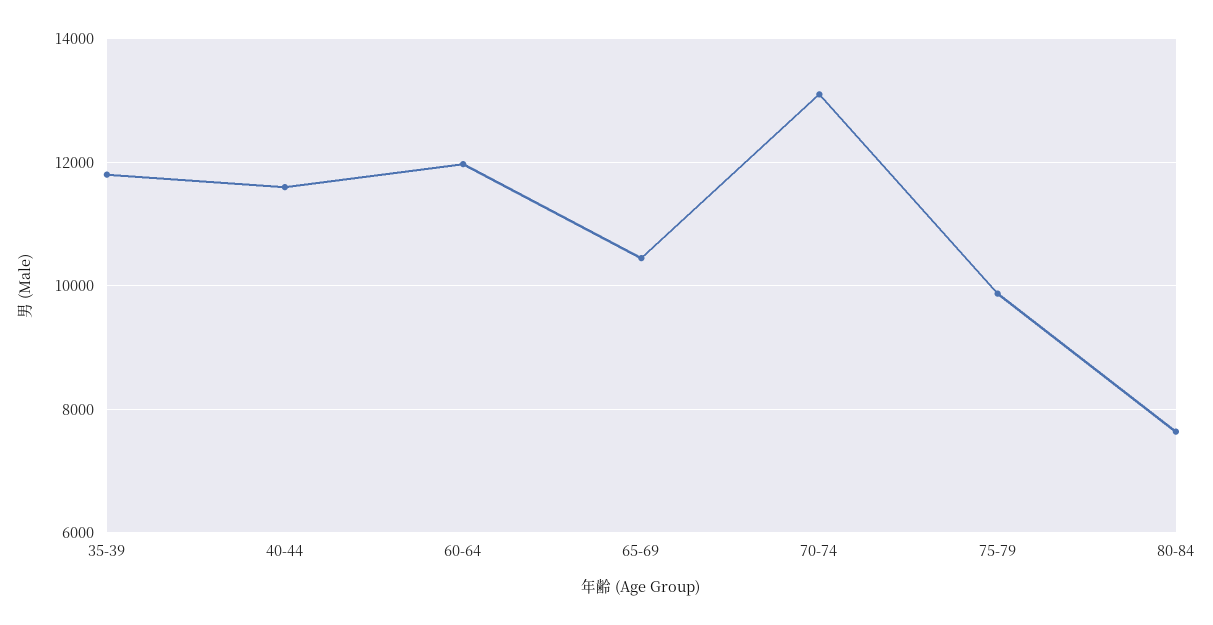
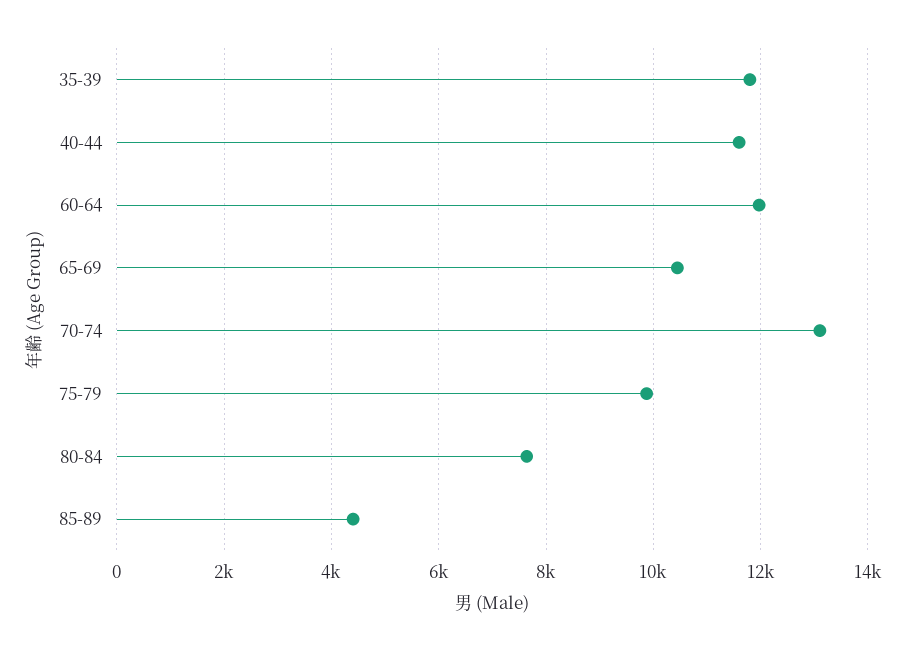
85-89: none -> 4400

